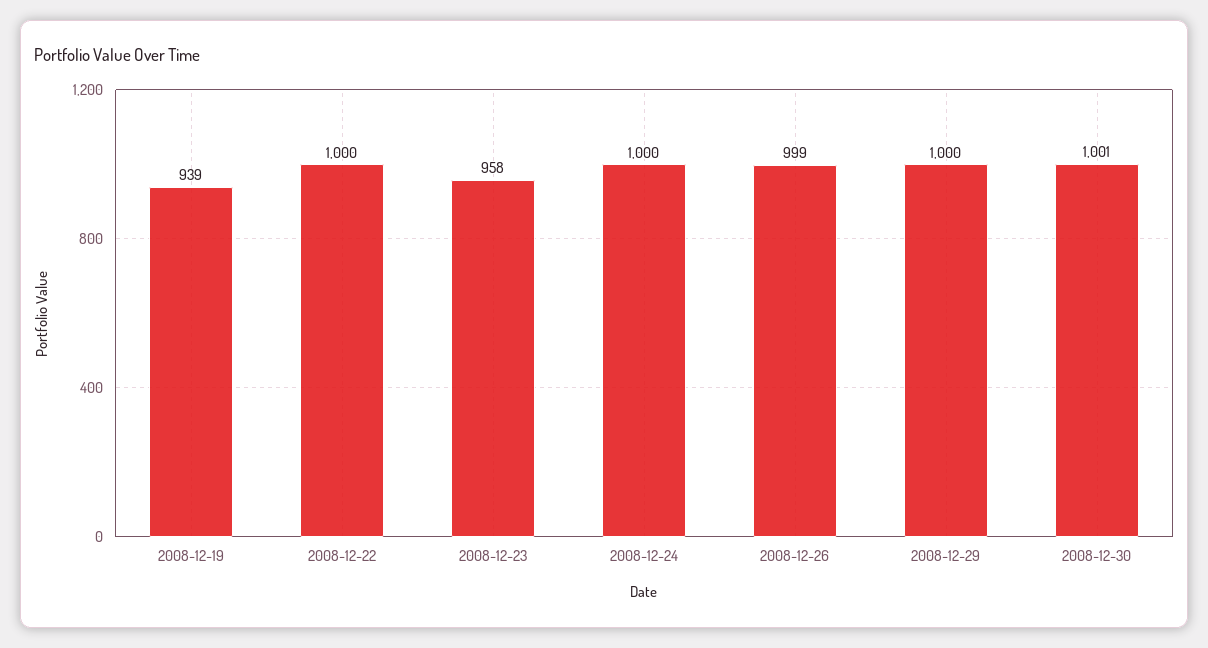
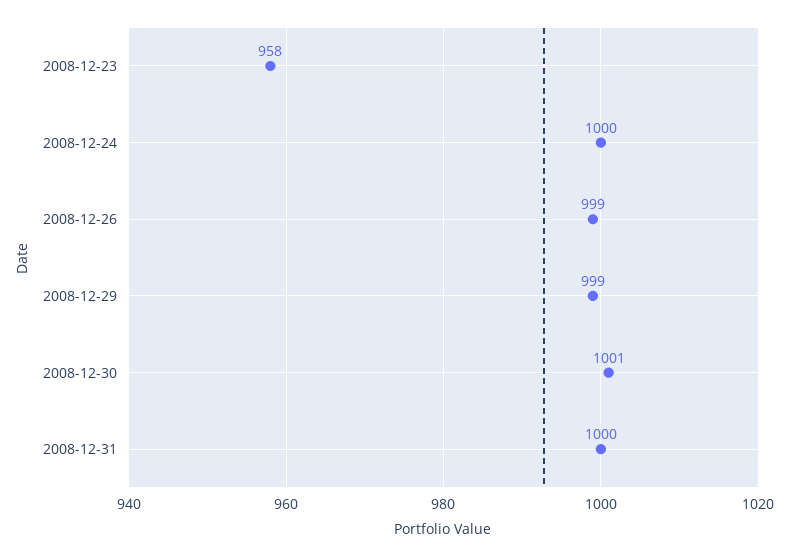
2008-12-19: 939 -> none
2008-12-22: 1000 -> none
2008-12-29: 1000 -> 999
2008-12-31: none -> 1000

